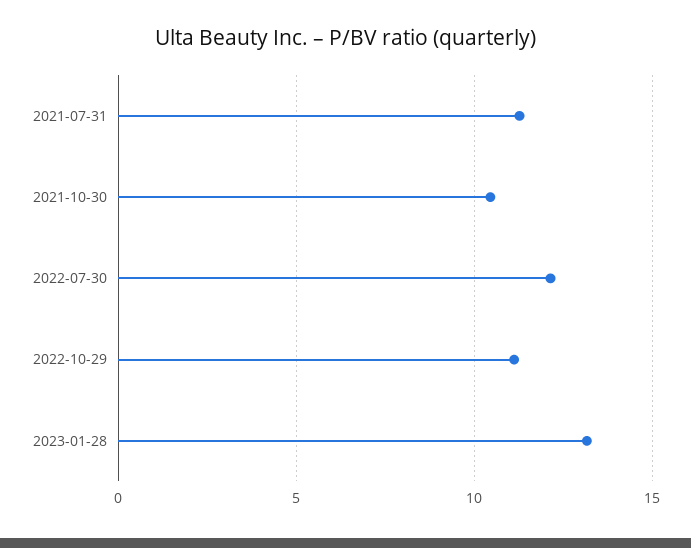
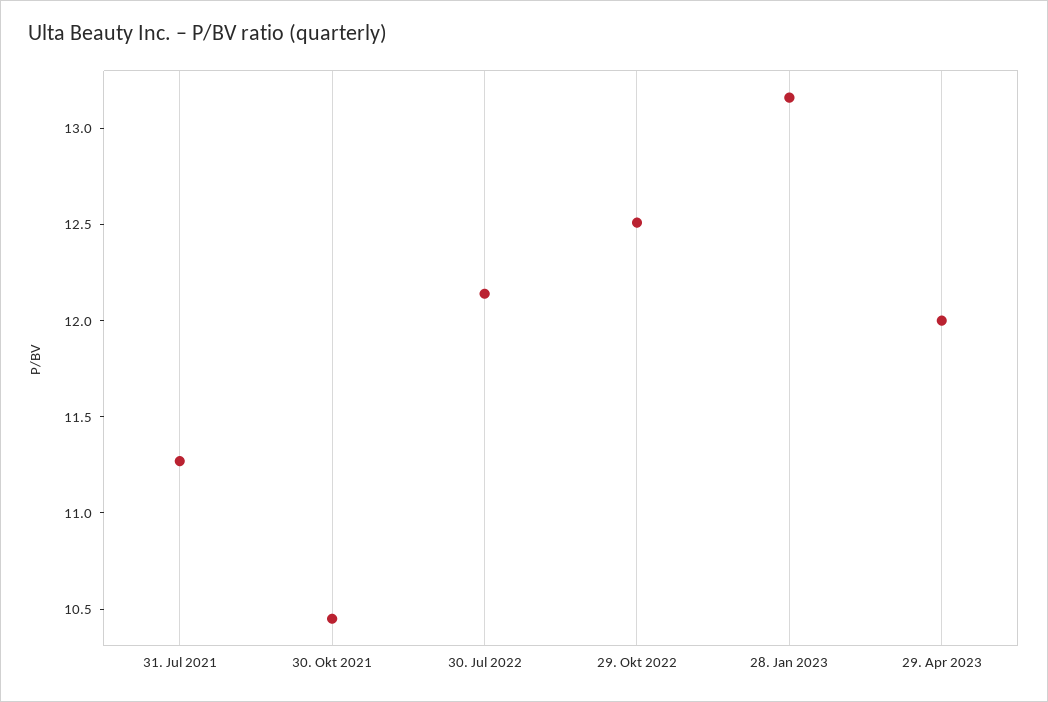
2022-10-29: 11 -> 12.5
29. Apr 2023: none -> 12

